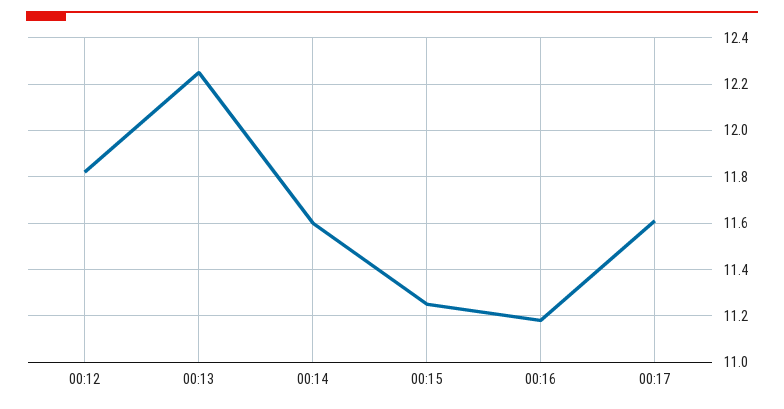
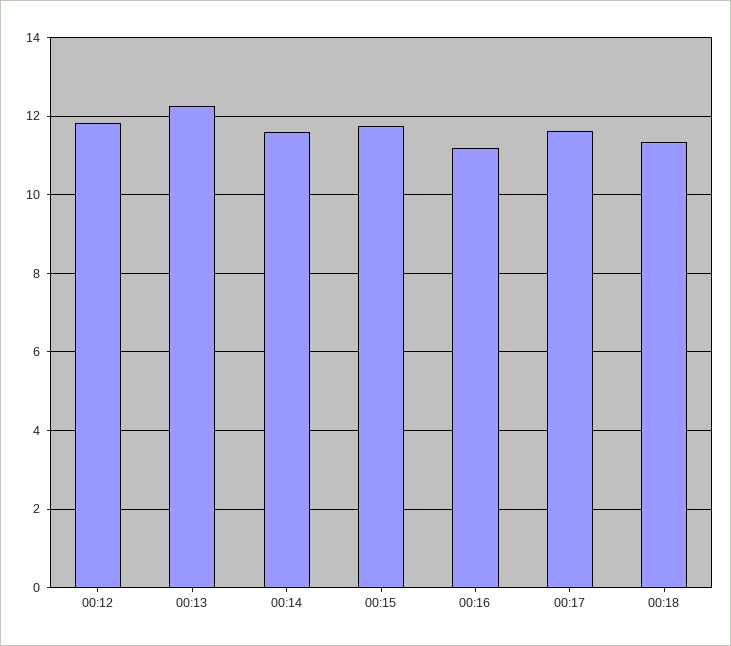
00:15: 11.25 -> 11.8
00:18: none -> 11.4

